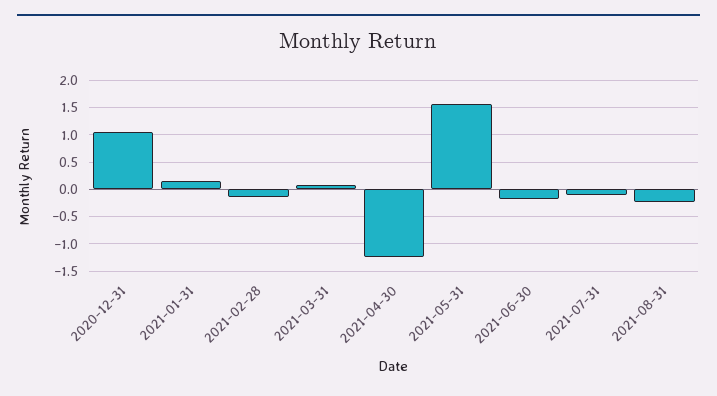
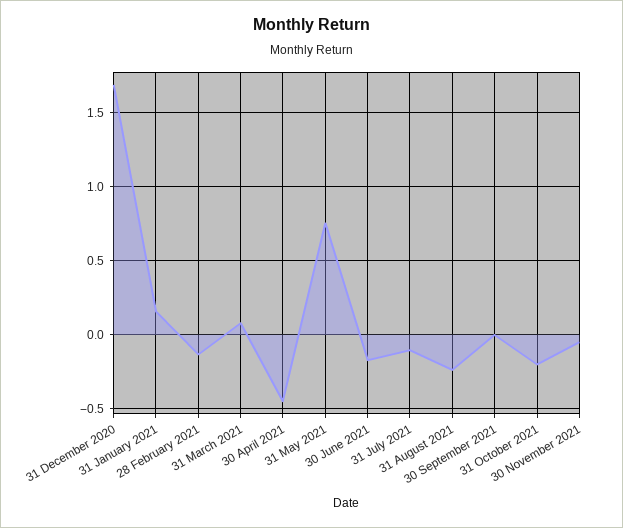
2020-12-31: 1 -> 1.7
2021-04-30: -1.25 -> -0.45
2021-05-31: 1.5 -> 0.75
30 September 2021: none -> 0
31 October 2021: none -> -0.2
30 November 2021: none -> -0.05

